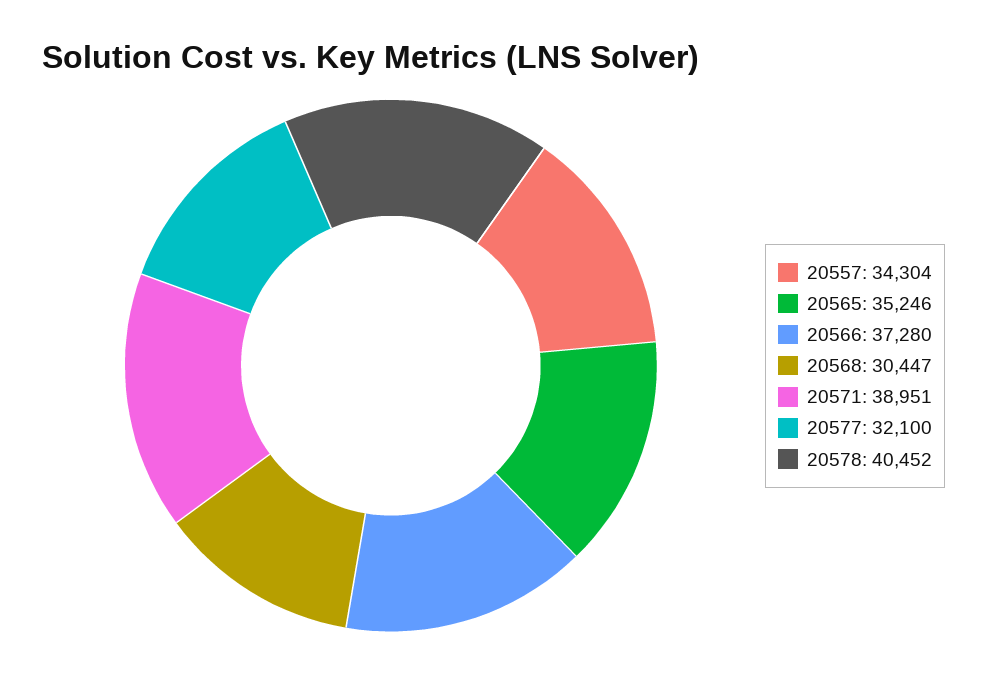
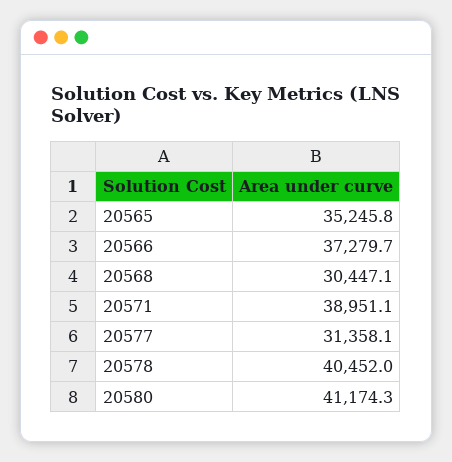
20557: 34304 -> none
20577: 32100 -> 31358.1
20580: none -> 41174.3

